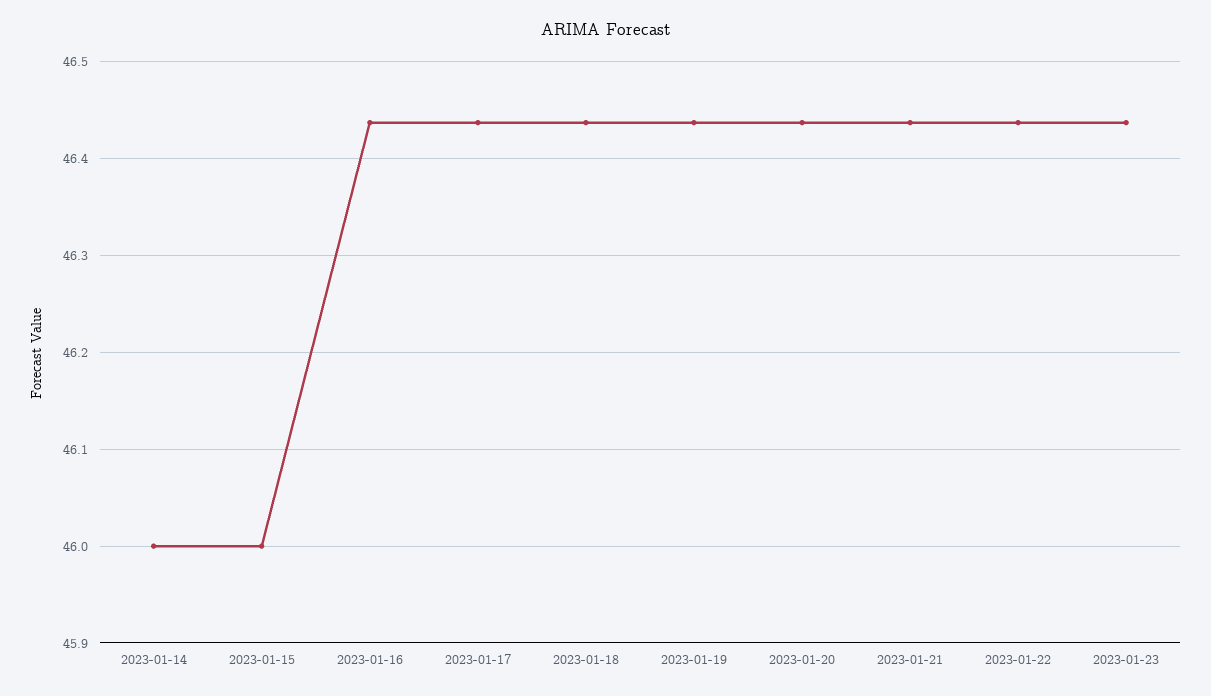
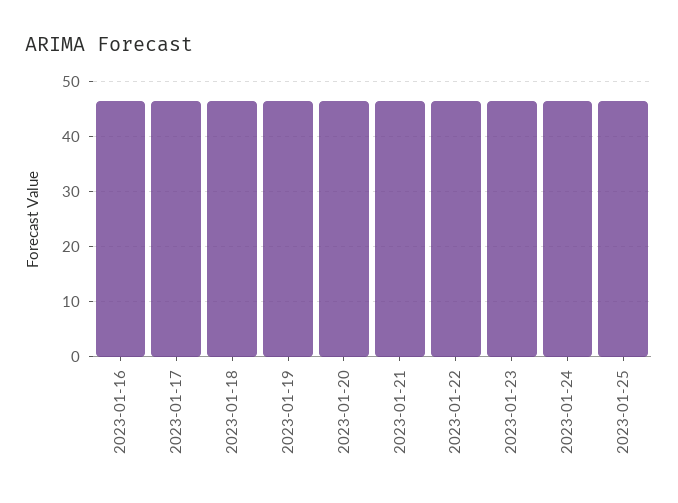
2023-01-14: 46 -> none
2023-01-15: 46 -> none
2023-01-24: none -> 46
2023-01-25: none -> 46

